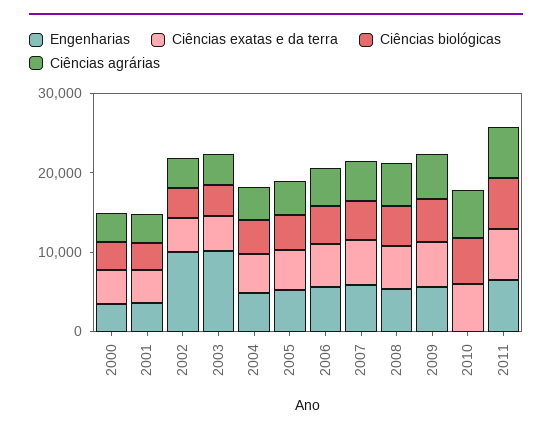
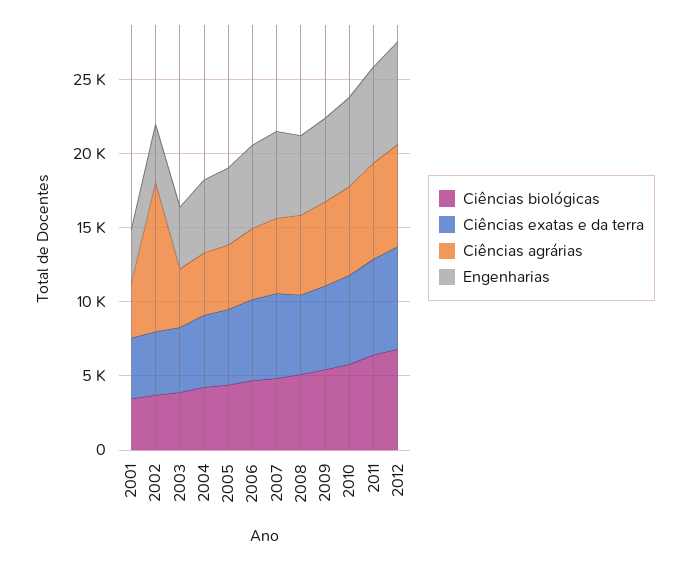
Engenharias, 2000: 4000 -> none
Ciências exatas e da terra, 2000: 4000 -> none
Ciências biológicas, 2000: 4000 -> none
Ciências agrárias, 2000: 4000 -> none
Engenharias, 2002: 10000 -> 4000
Ciências agrárias, 2002: 4000 -> 10000
Engenharias, 2003: 10000 -> 4000
Engenharias, 2010: 0 -> 6000
Ciências biológicas, 2012: none -> 7000
Ciências exatas e da terra, 2012: none -> 7000
Ciências agrárias, 2012: none -> 7000
Engenharias, 2012: none -> 7000

